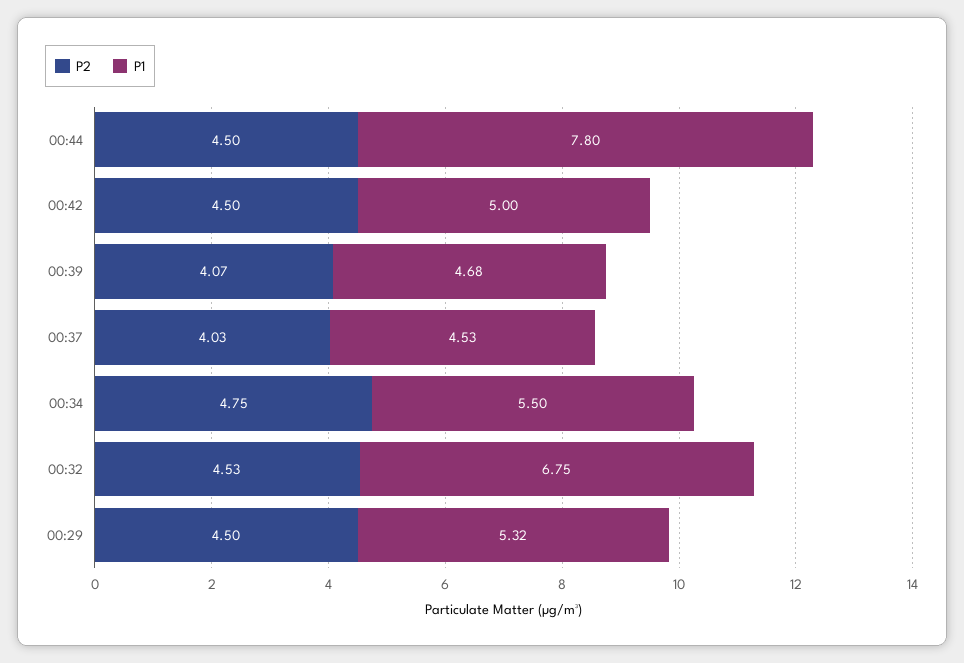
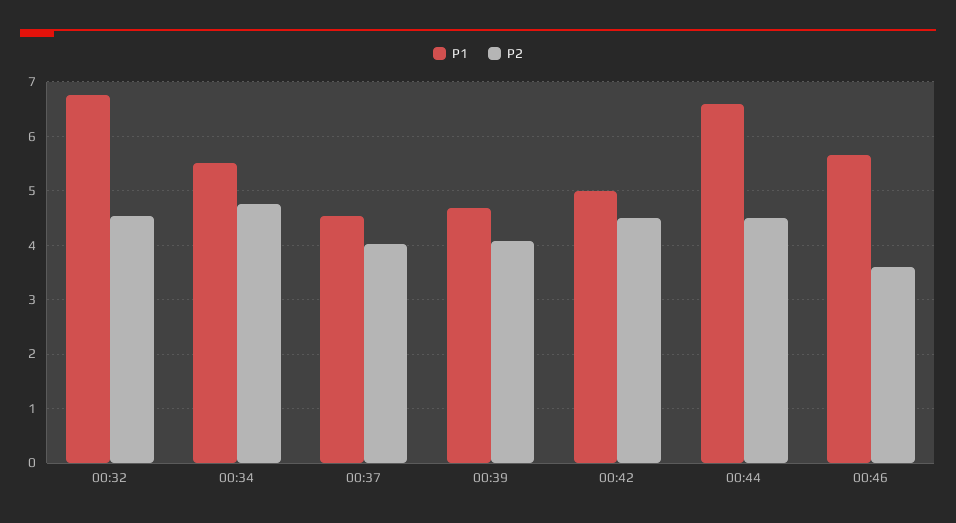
P1, 00:44: 7.8 -> 6.6
P2, 00:29: 4.5 -> none
P1, 00:29: 5.32 -> none
P1, 00:46: none -> 5.6
P2, 00:46: none -> 3.6

